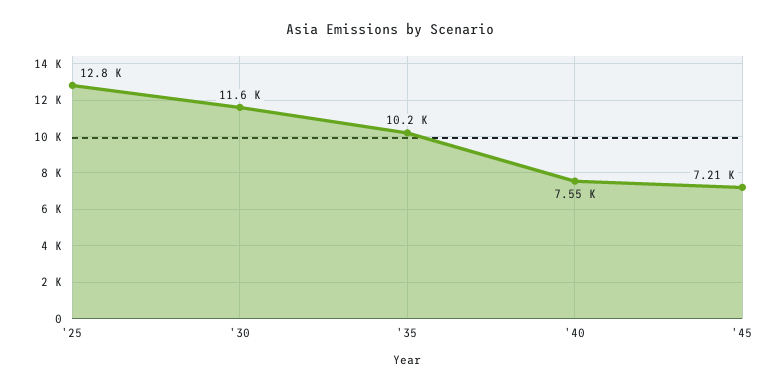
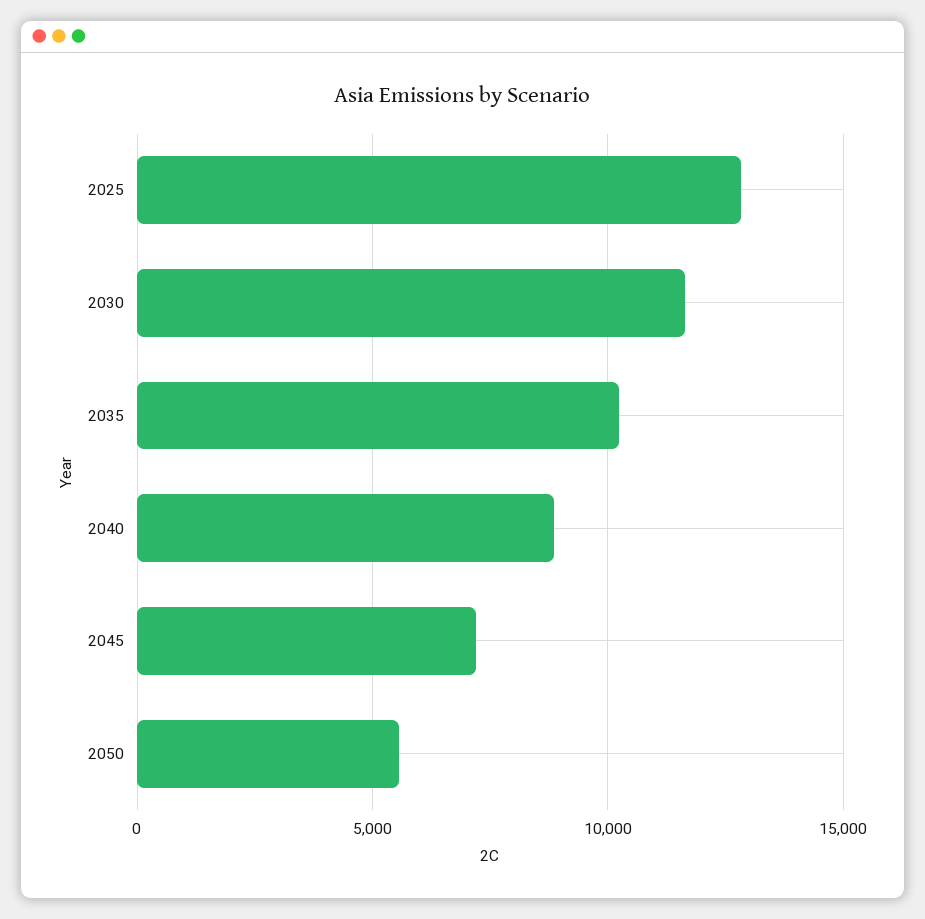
'40: 7550 -> 9000
2050: none -> 5500

